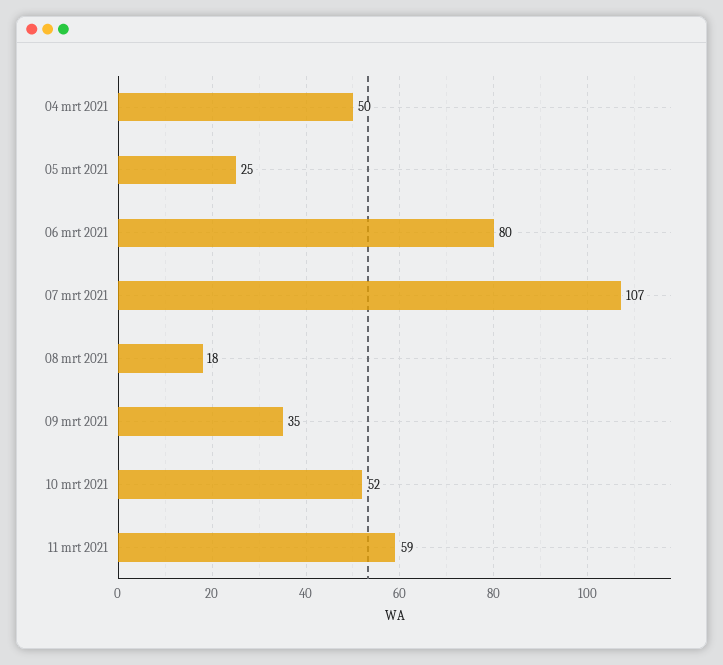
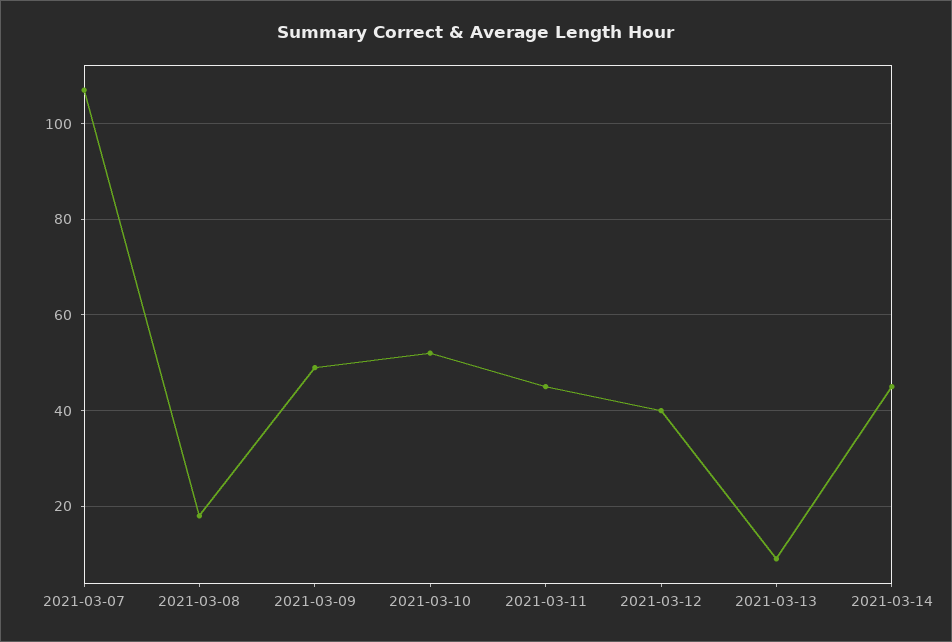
04 mrt 2021: 50 -> none
05 mrt 2021: 25 -> none
06 mrt 2021: 80 -> none
09 mrt 2021: 35 -> 50
11 mrt 2021: 59 -> 45
2021-03-12: none -> 40
2021-03-13: none -> 10
2021-03-14: none -> 45

